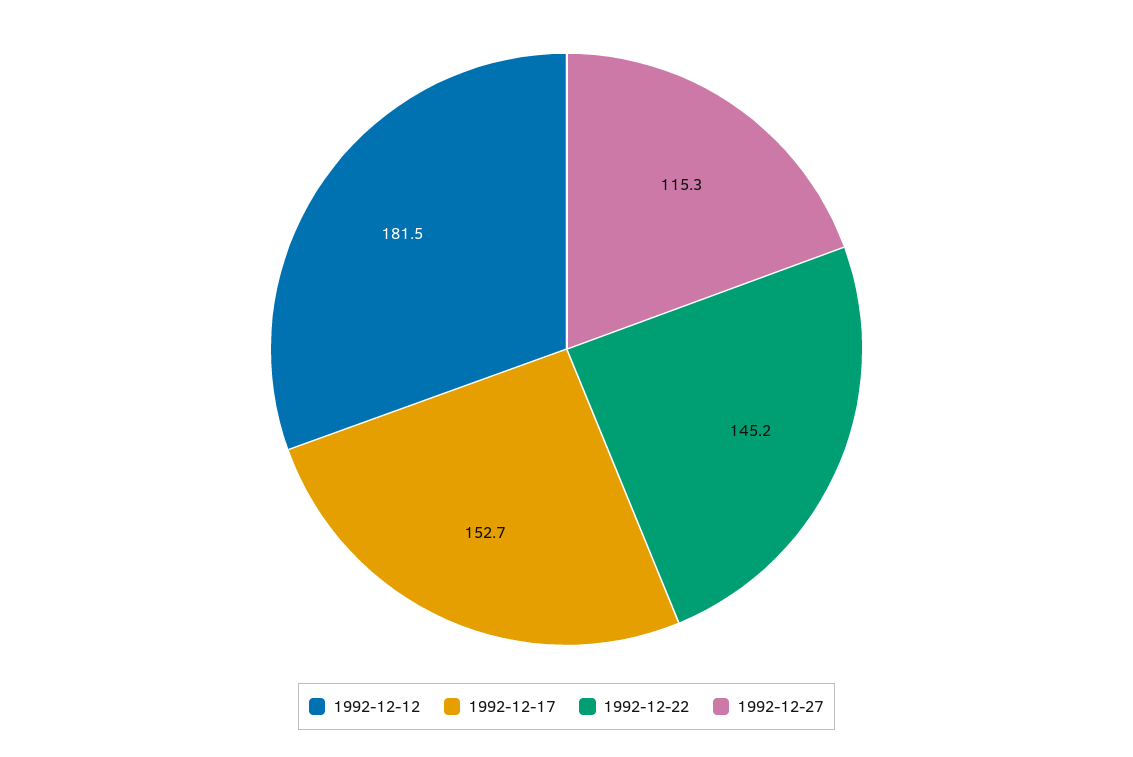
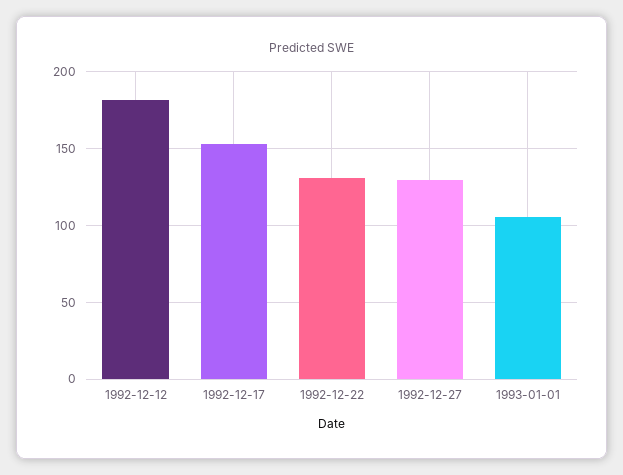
1992-12-22: 145.2 -> 130
1992-12-27: 115.3 -> 130
1993-01-01: none -> 105

